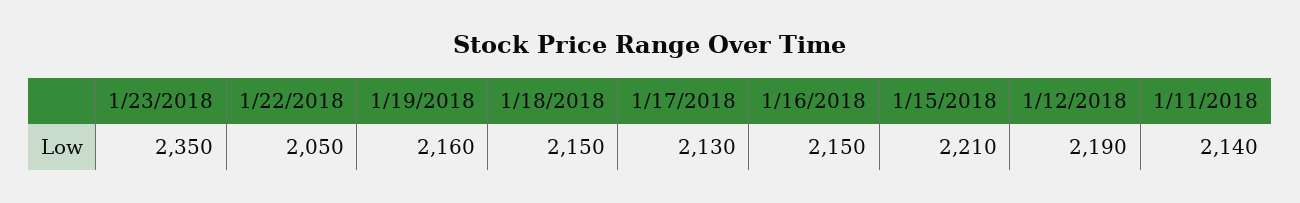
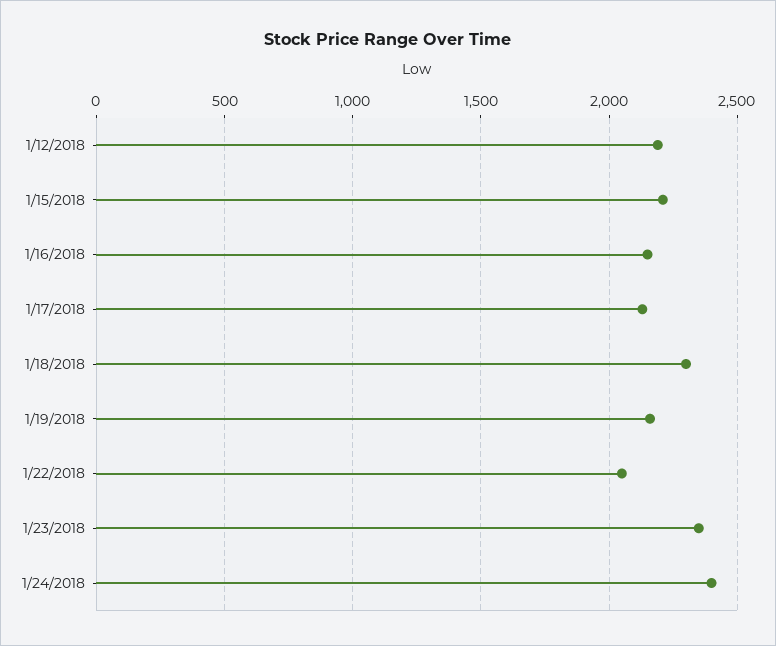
1/18/2018: 2150 -> 2300
1/11/2018: 2140 -> none
1/24/2018: none -> 2400

